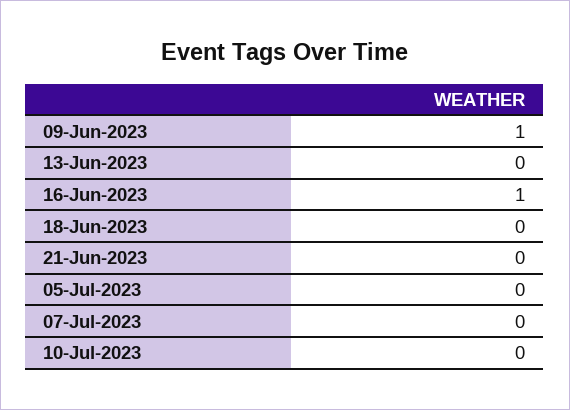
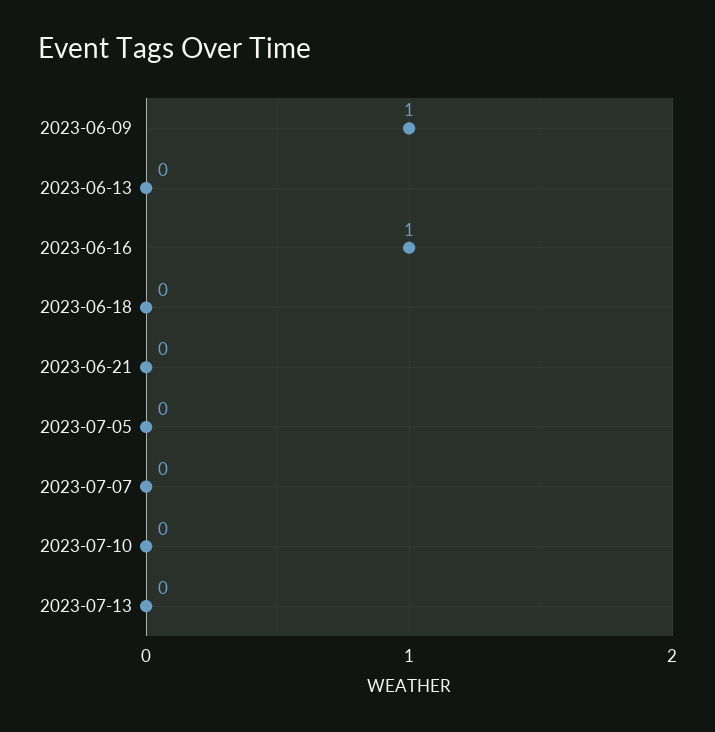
2023-07-13: none -> 0

